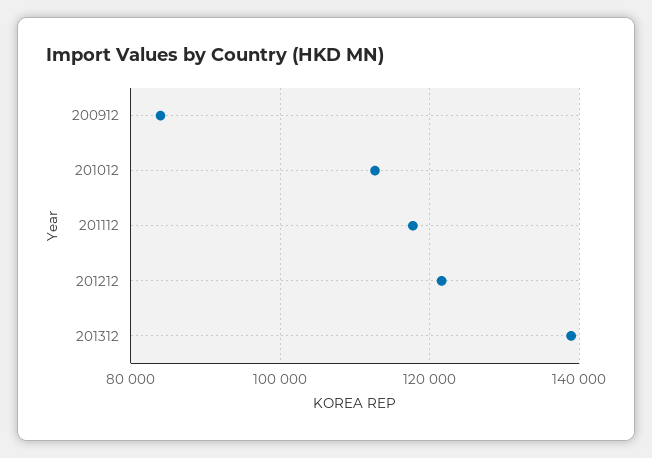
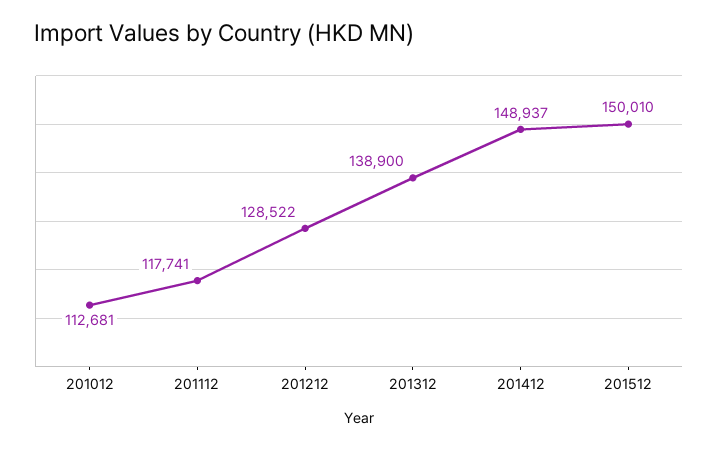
200912: 84000 -> none
201212: 122000 -> 128522
201412: none -> 148937
201512: none -> 150010

